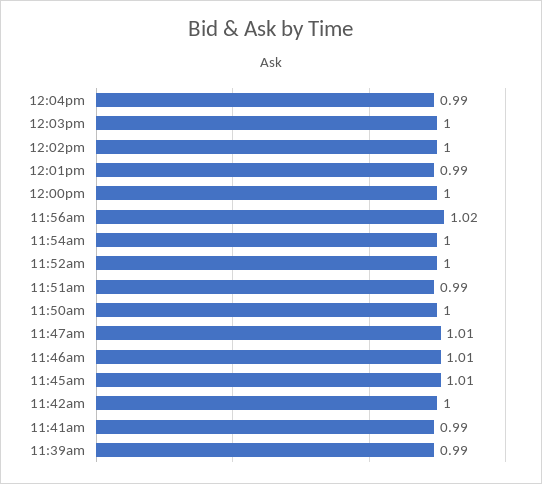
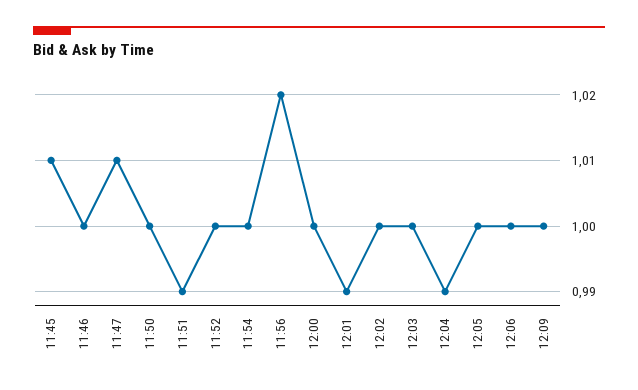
11:46am: 1.01 -> 1
11:42am: 1 -> none
11:41am: 0.99 -> none
11:39am: 0.99 -> none
12:05: none -> 1
12:06: none -> 1
12:09: none -> 1

